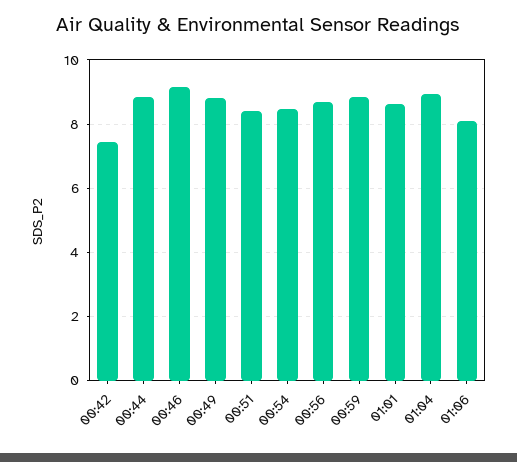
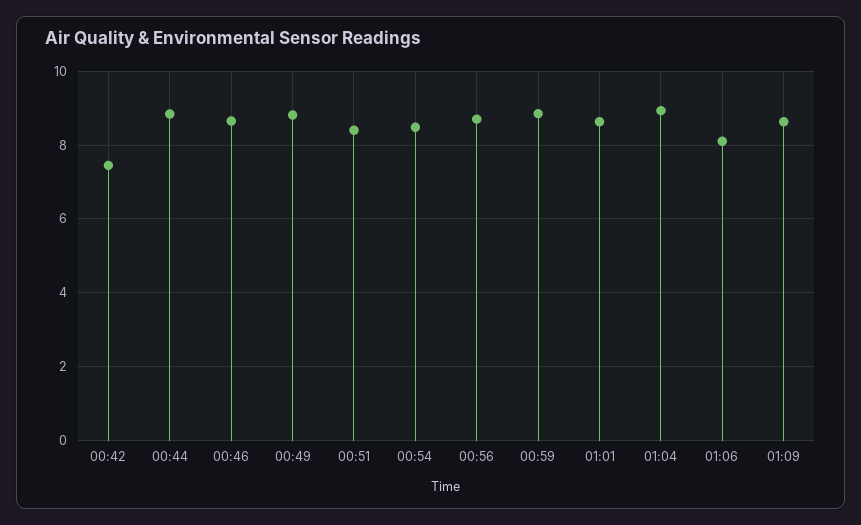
00:46: 9.2 -> 8.6
01:09: none -> 8.6

